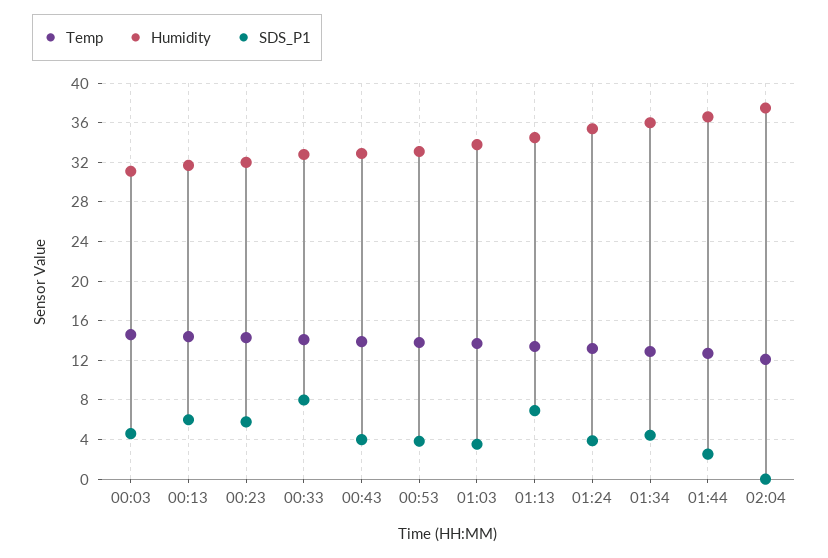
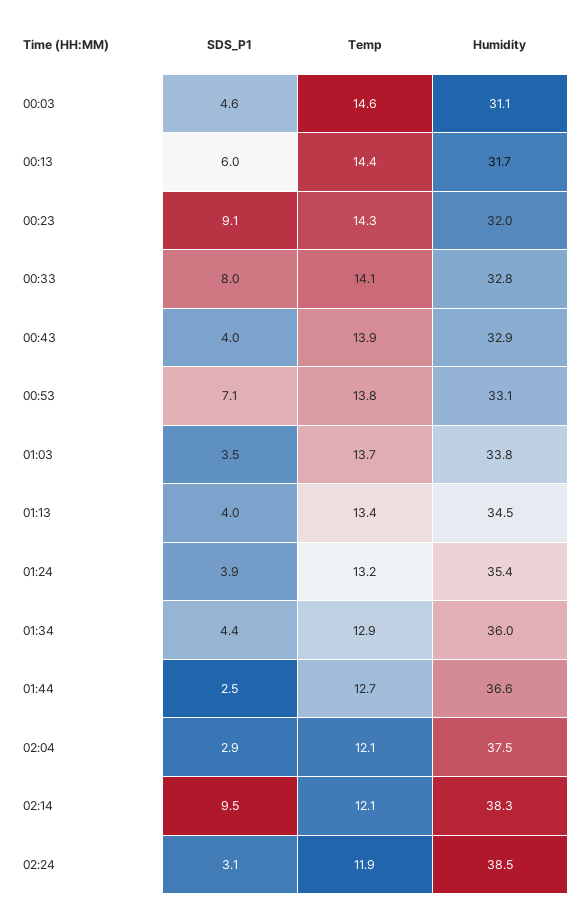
SDS_P1, 00:23: 6 -> 9.1
SDS_P1, 00:53: 4 -> 7.1
SDS_P1, 01:13: 7 -> 4
SDS_P1, 02:04: 0 -> 2.9
SDS_P1, 02:14: none -> 9.5
Temp, 02:14: none -> 12.1
Humidity, 02:14: none -> 38.3
SDS_P1, 02:24: none -> 3.1
Temp, 02:24: none -> 11.9
Humidity, 02:24: none -> 38.5

